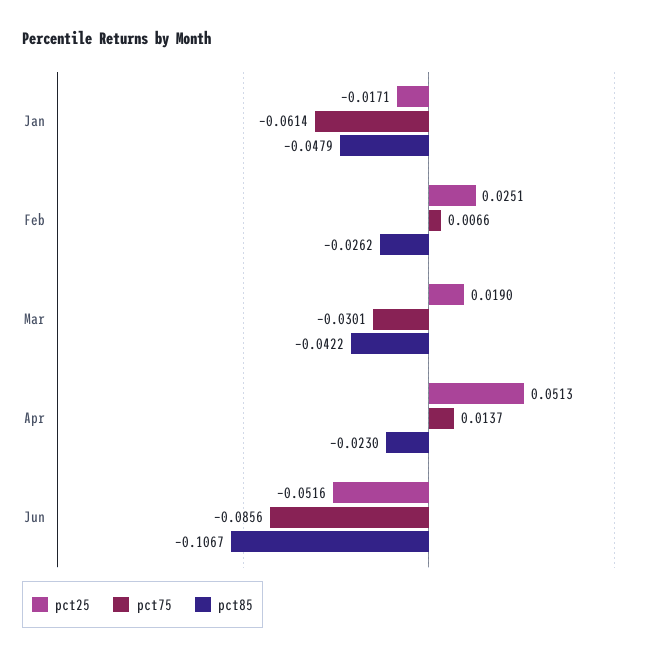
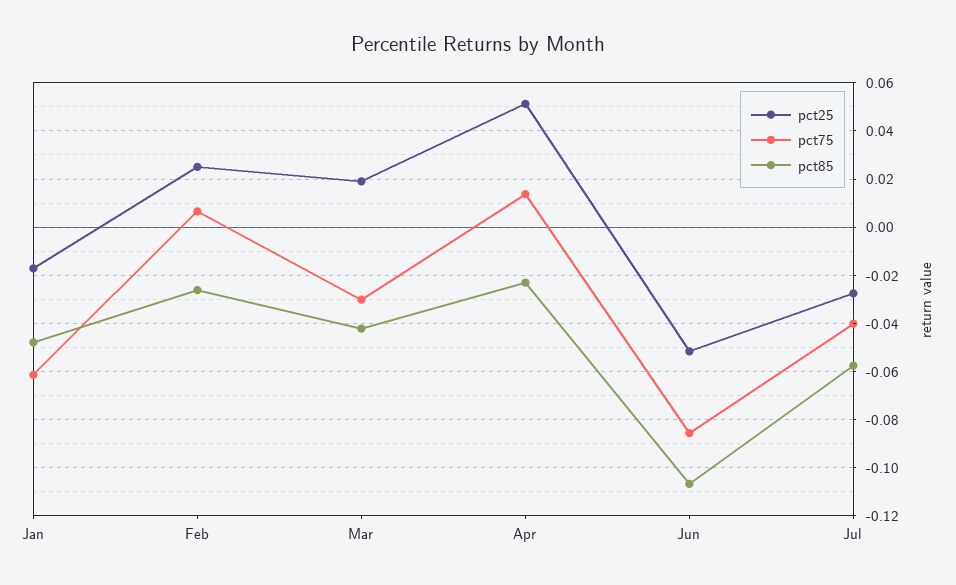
pct25, Jul: none -> -0.0275
pct75, Jul: none -> -0.04
pct85, Jul: none -> -0.0575

